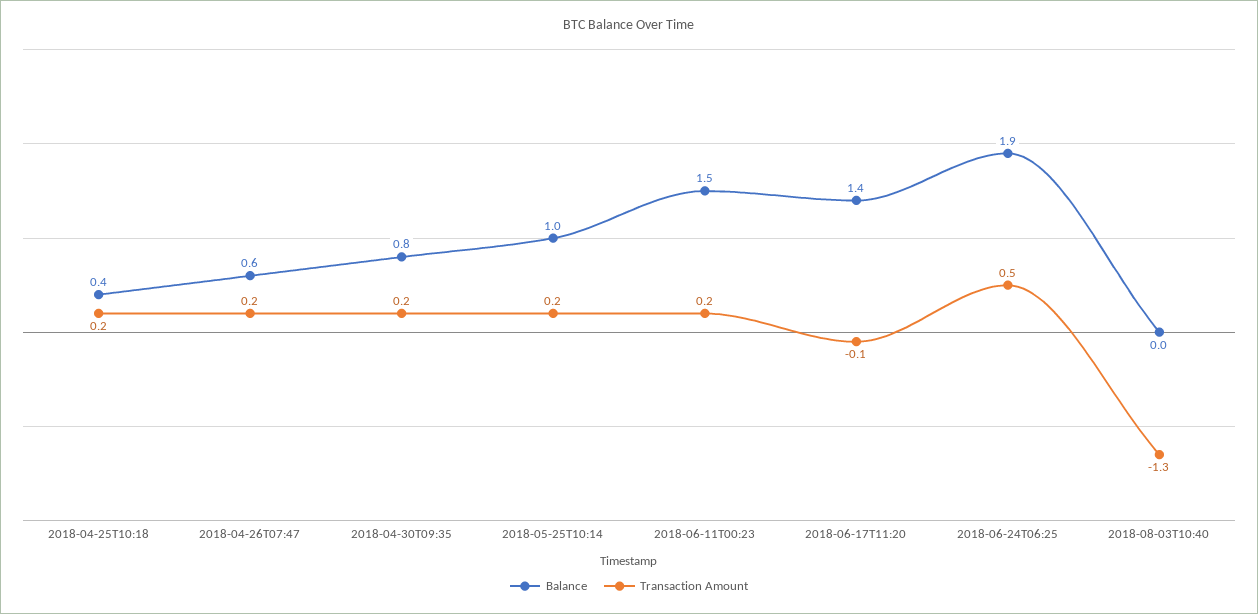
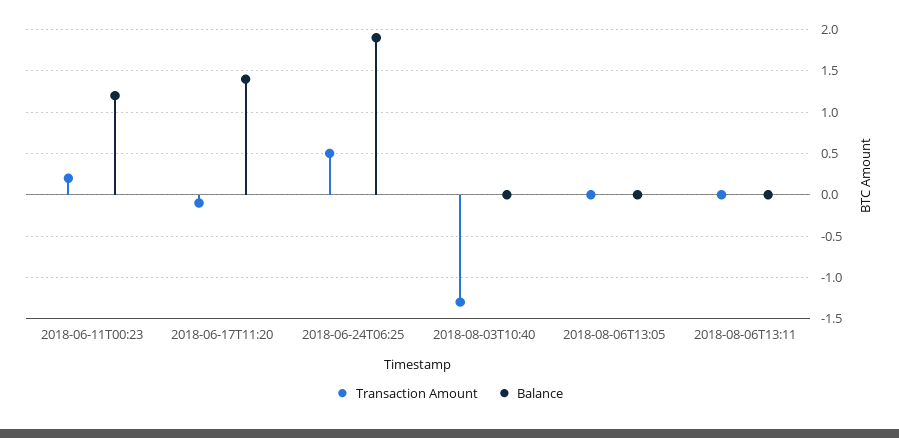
Balance, 2018-04-25T10:18: 0.4 -> none
Transaction Amount, 2018-04-25T10:18: 0.2 -> none
Balance, 2018-04-26T07:47: 0.6 -> none
Transaction Amount, 2018-04-26T07:47: 0.2 -> none
Balance, 2018-04-30T09:35: 0.8 -> none
Transaction Amount, 2018-04-30T09:35: 0.2 -> none
Balance, 2018-05-25T10:14: 1 -> none
Transaction Amount, 2018-05-25T10:14: 0.2 -> none
Balance, 2018-06-11T00:23: 1.5 -> 1.2
Transaction Amount, 2018-08-06T13:05: none -> 0
Balance, 2018-08-06T13:05: none -> 0
Transaction Amount, 2018-08-06T13:11: none -> 0
Balance, 2018-08-06T13:11: none -> 0

